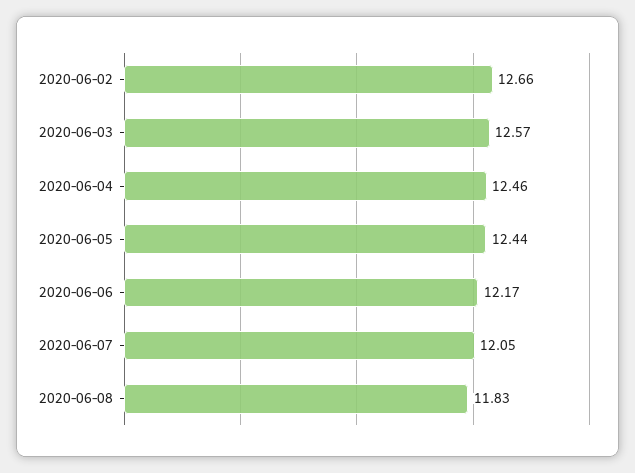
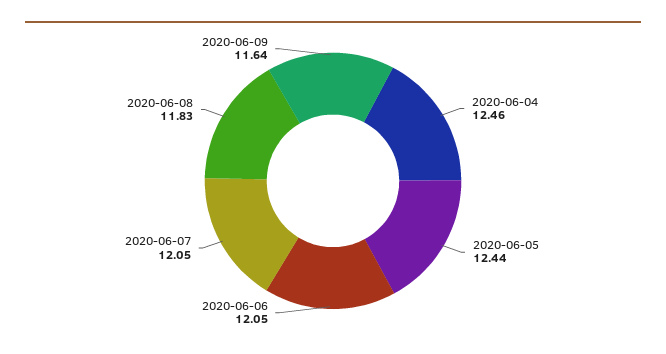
2020-06-02: 12.66 -> none
2020-06-03: 12.57 -> none
2020-06-06: 12.17 -> 12.05
2020-06-09: none -> 11.64

